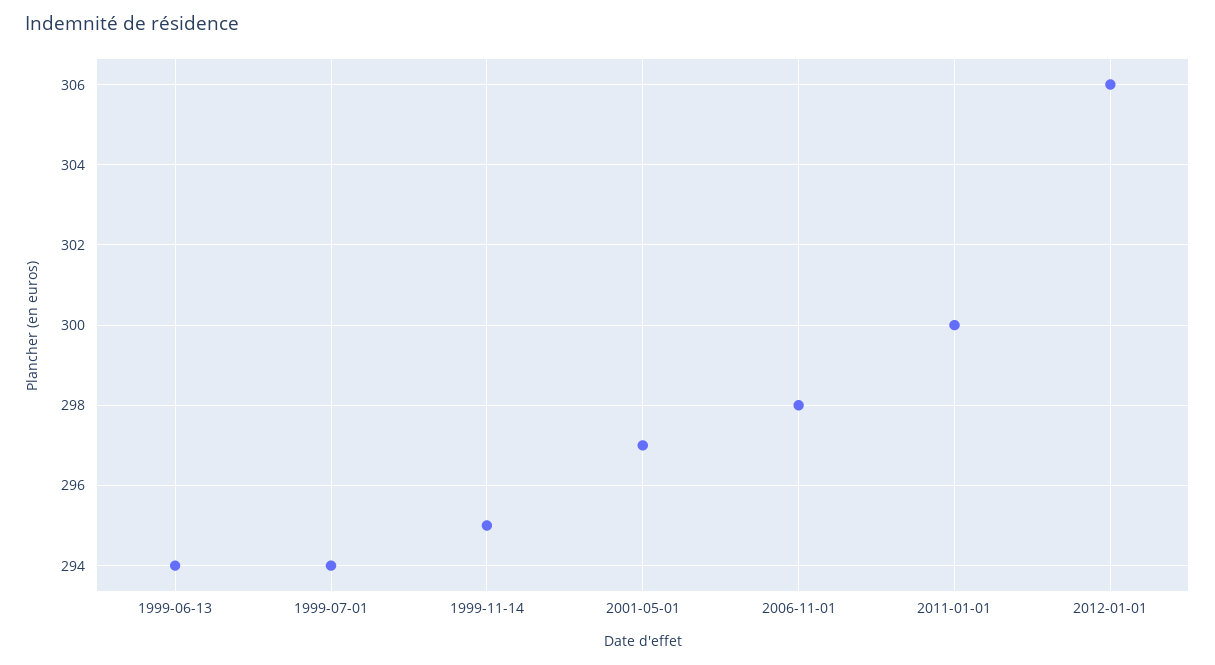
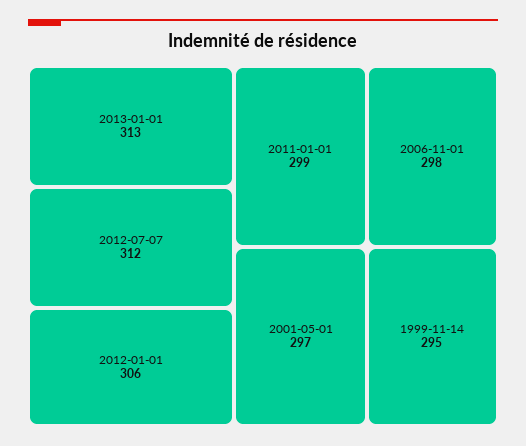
1999-06-13: 294 -> none
1999-07-01: 294 -> none
2011-01-01: 300 -> 299
2013-01-01: none -> 313
2012-07-07: none -> 312

